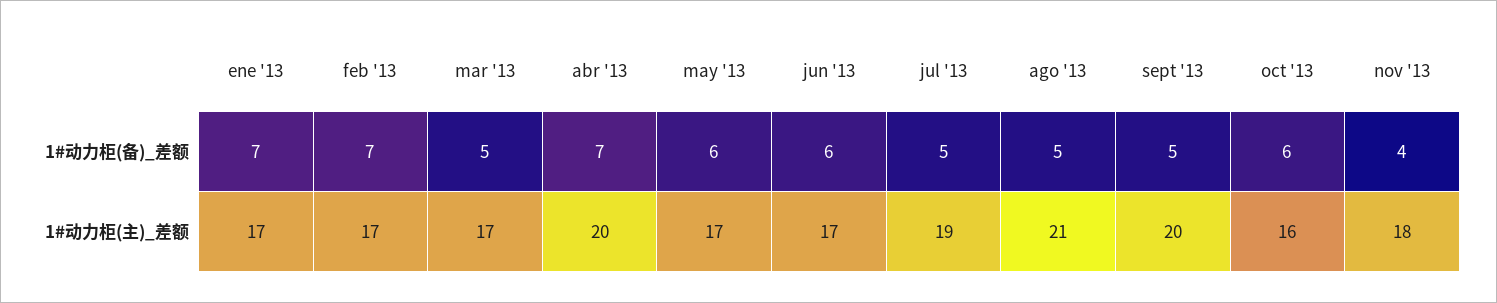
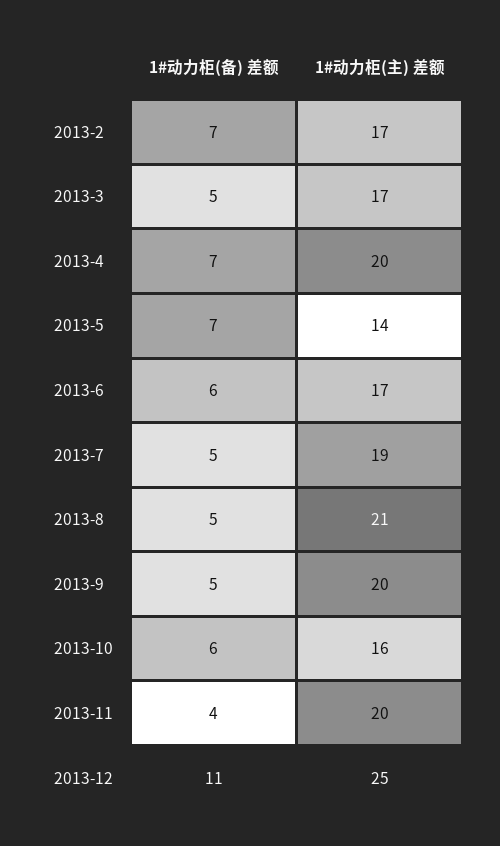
ene '13, 1#动力柜(备)_差额: 7 -> none
may '13, 1#动力柜(备)_差额: 6 -> 7
ene '13, 1#动力柜(主)_差额: 17 -> none
may '13, 1#动力柜(主)_差额: 17 -> 14
nov '13, 1#动力柜(主)_差额: 18 -> 20
2013-12, 1#动力柜(备)_差额: none -> 11
2013-12, 1#动力柜(主)_差额: none -> 25

